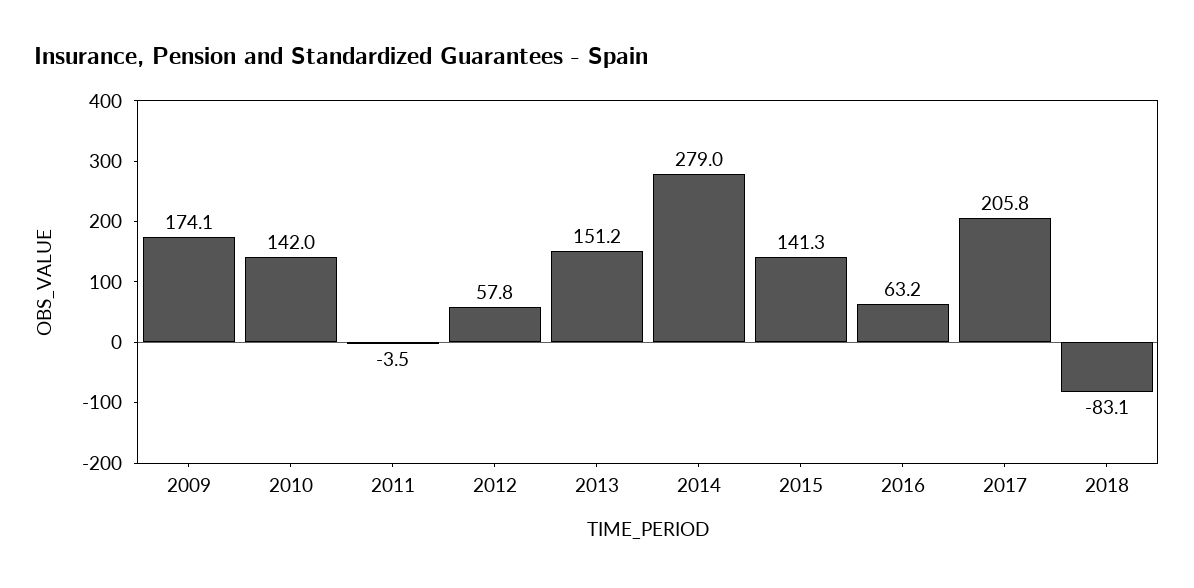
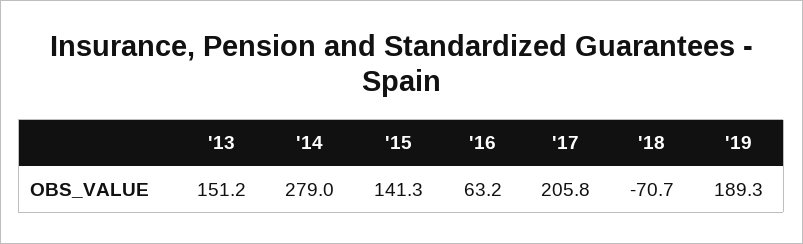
2009: 174.1 -> none
2010: 142 -> none
2011: -3.5 -> none
2012: 57.8 -> none
2018: -83.1 -> -70.7
'19: none -> 189.3

